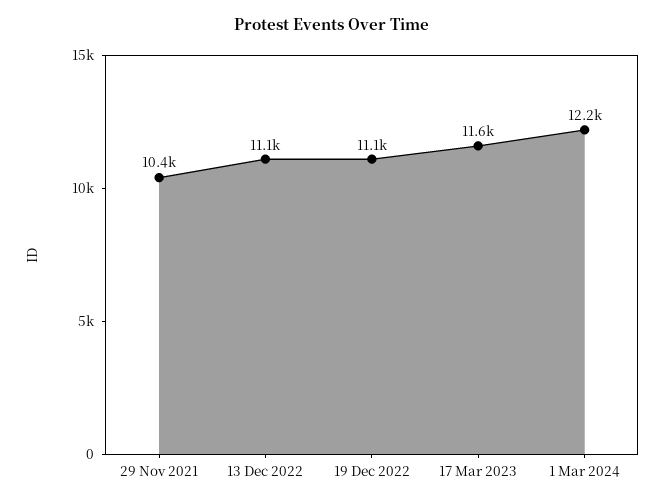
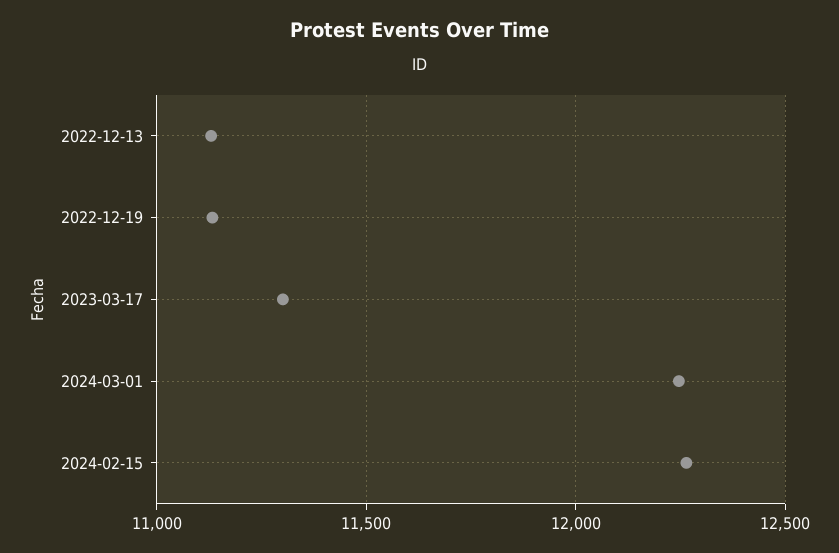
29 Nov 2021: 10400 -> none
17 Mar 2023: 11600 -> 11300
2024-02-15: none -> 12250

